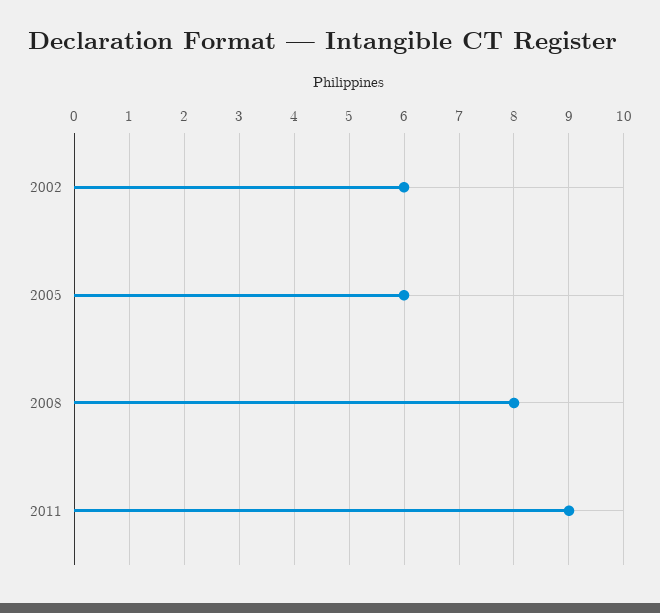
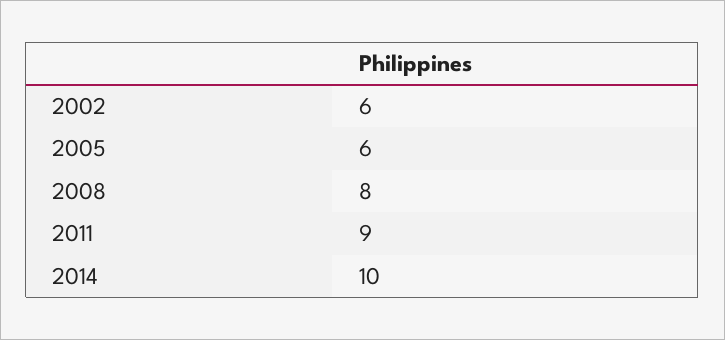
2014: none -> 10

